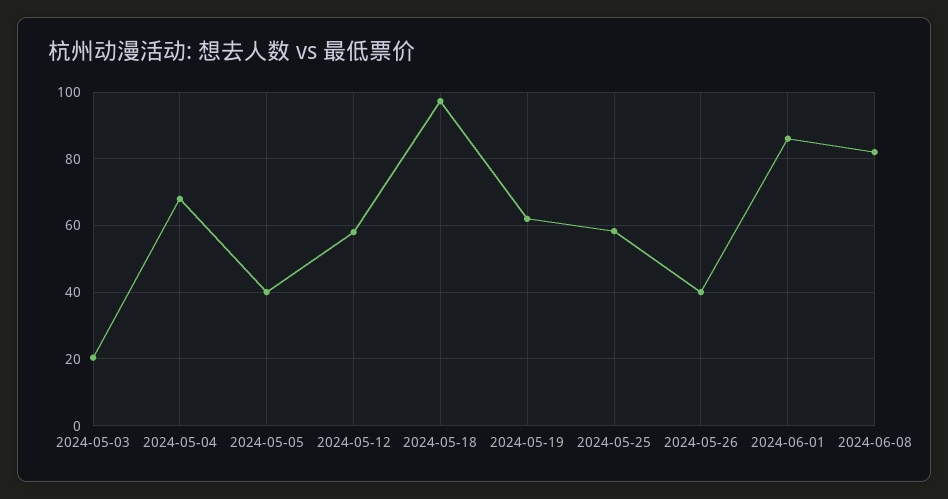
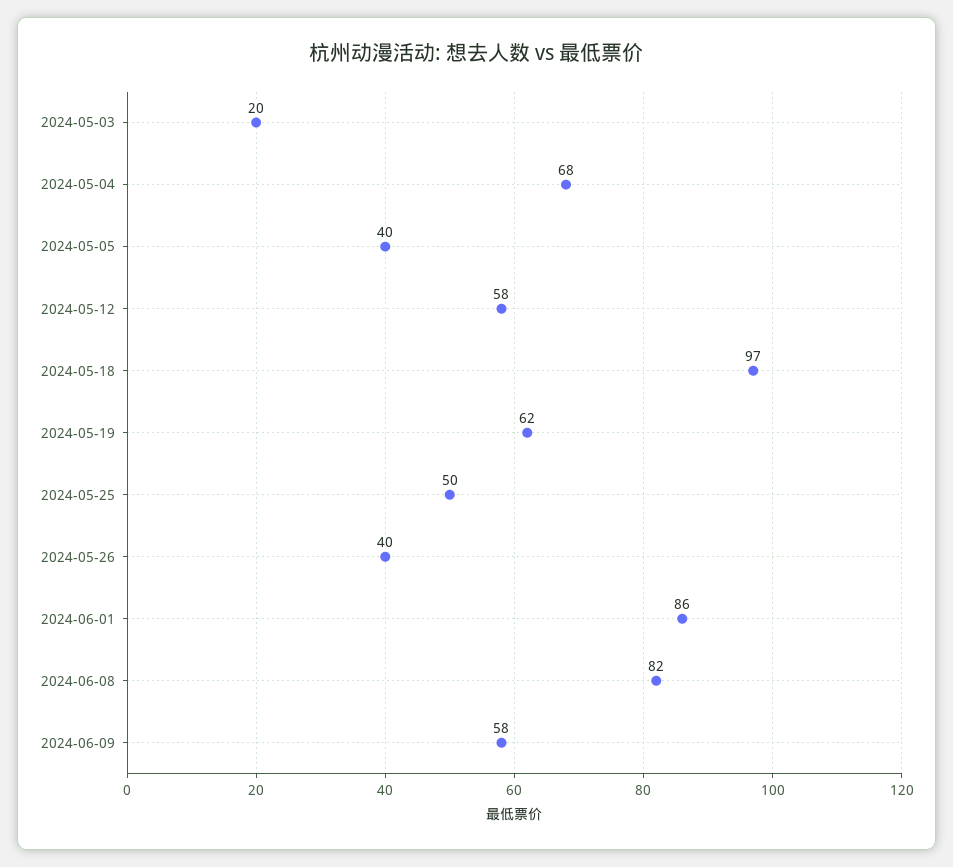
2024-05-25: 58 -> 50
2024-06-09: none -> 58

